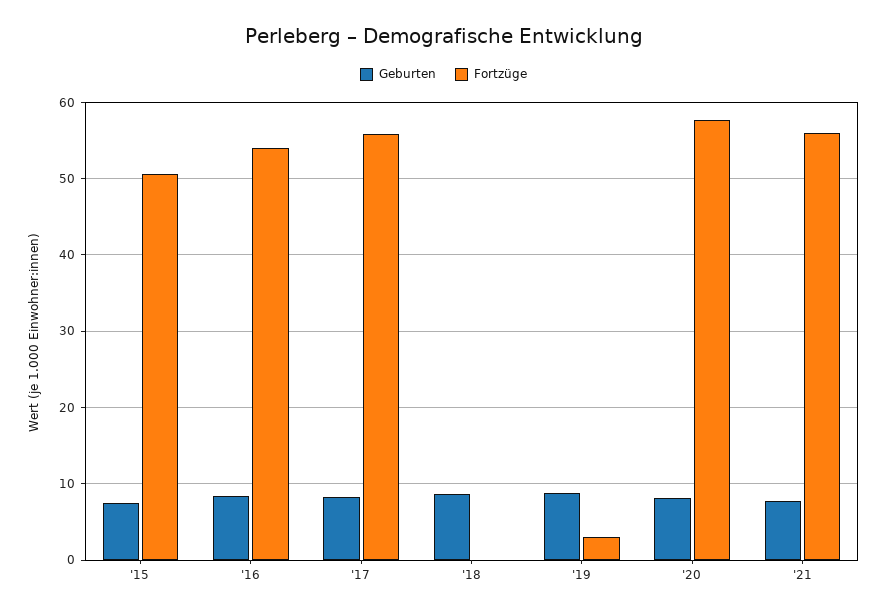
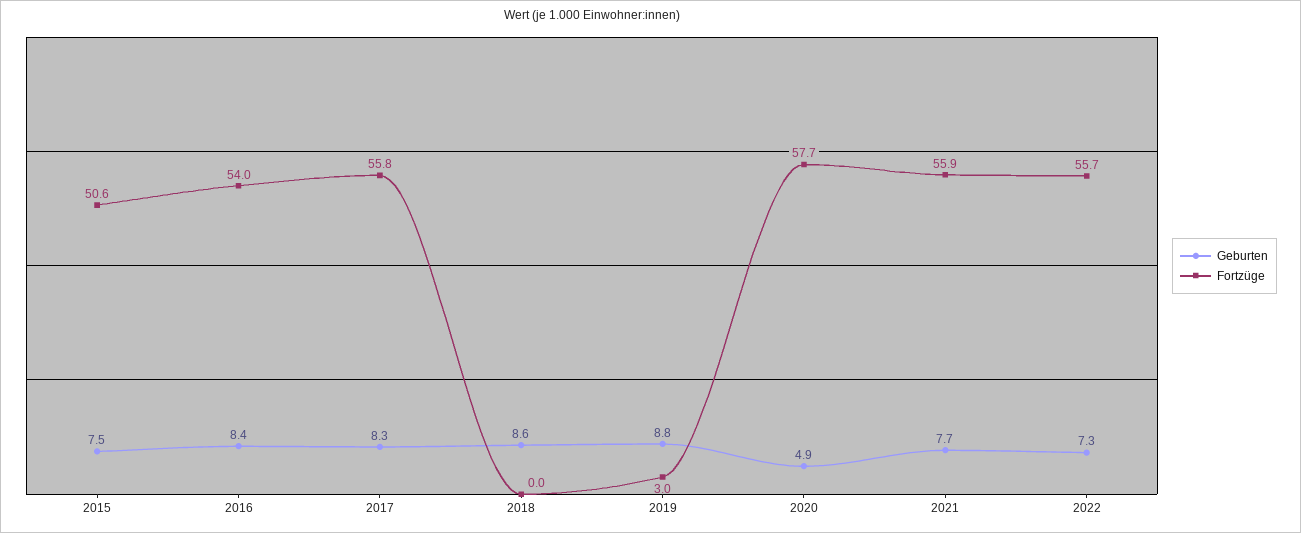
Geburten, '20: 8 -> 4.9
Geburten, 2022: none -> 7.3
Fortzüge, 2022: none -> 55.7

